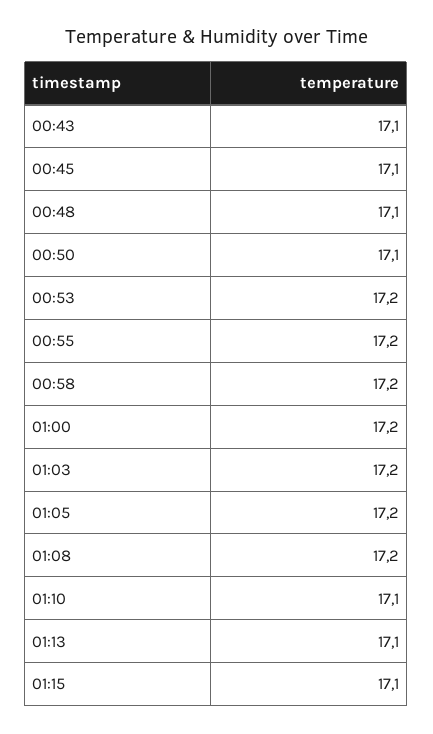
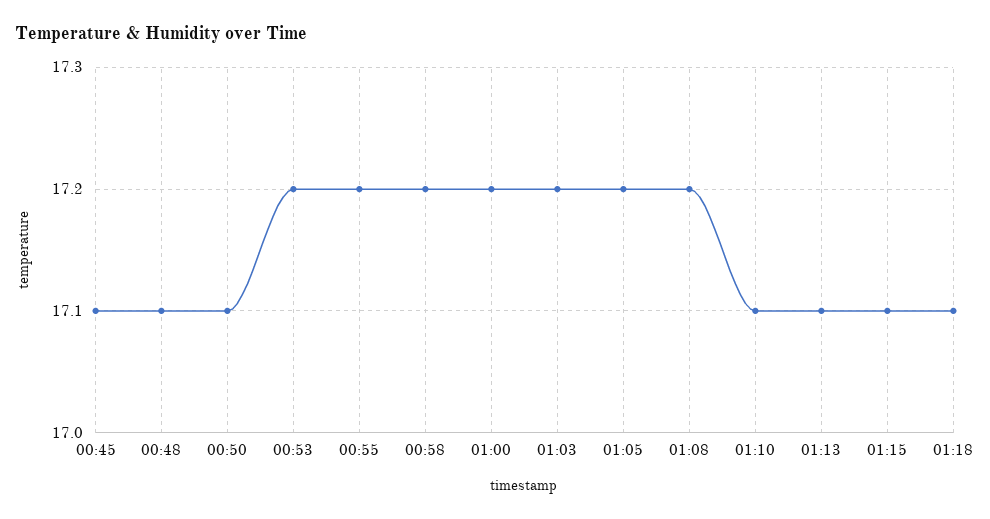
00:43: 17.1 -> none
01:18: none -> 17.1

